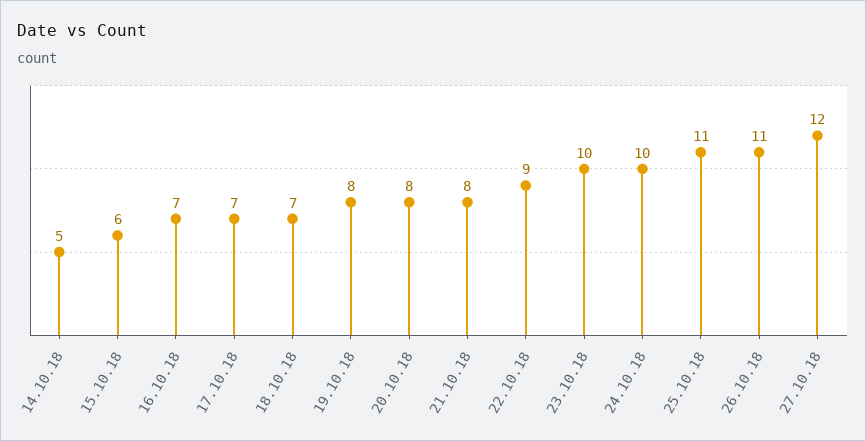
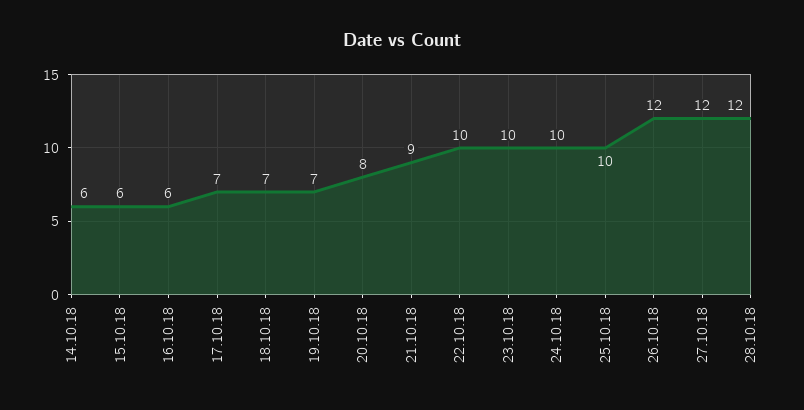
14.10.18: 5 -> 6
16.10.18: 7 -> 6
19.10.18: 8 -> 7
21.10.18: 8 -> 9
22.10.18: 9 -> 10
25.10.18: 11 -> 10
26.10.18: 11 -> 12
28.10.18: none -> 12

